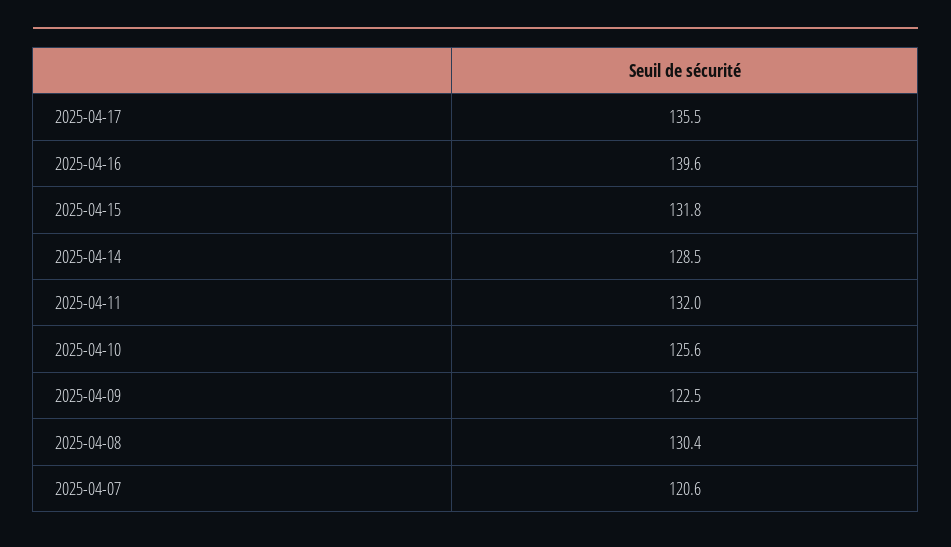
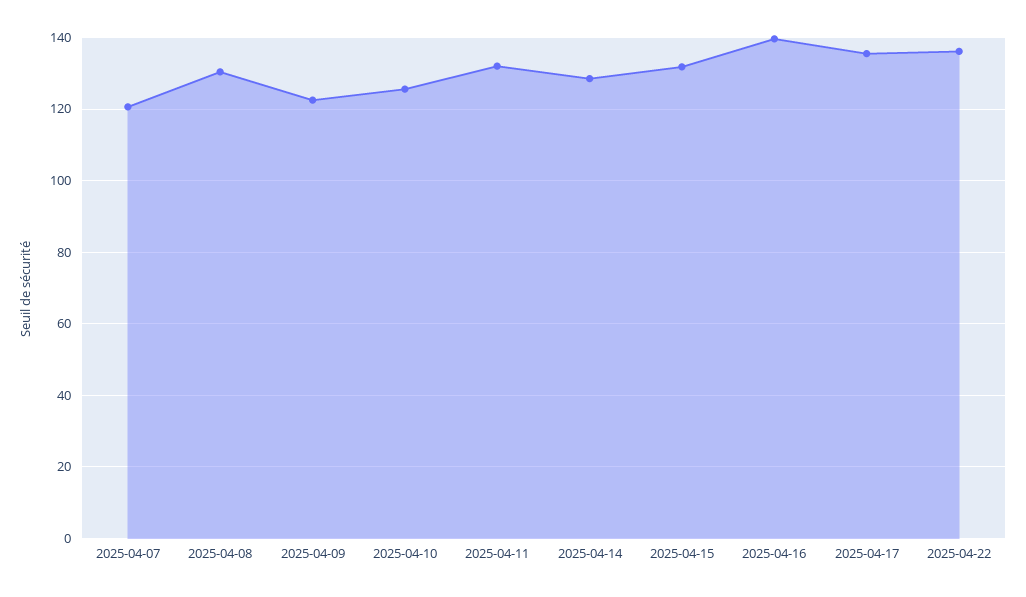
2025-04-22: none -> 136

